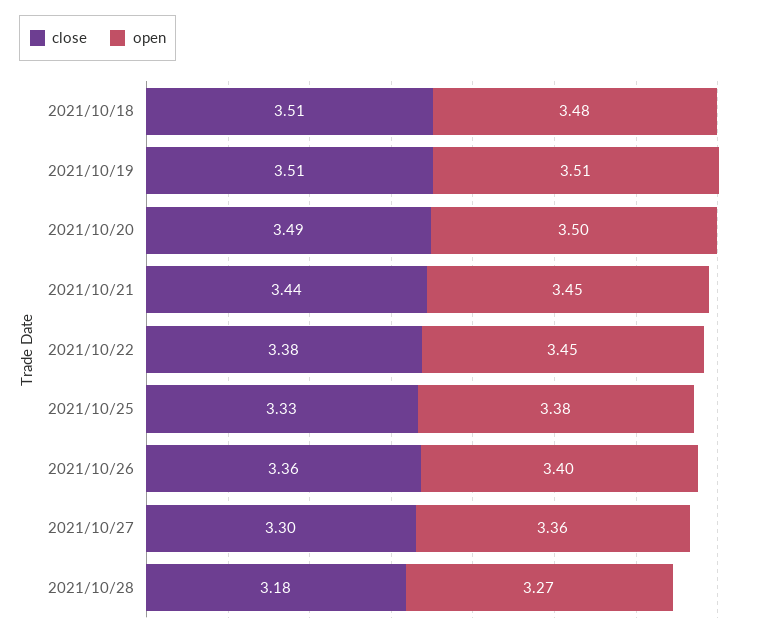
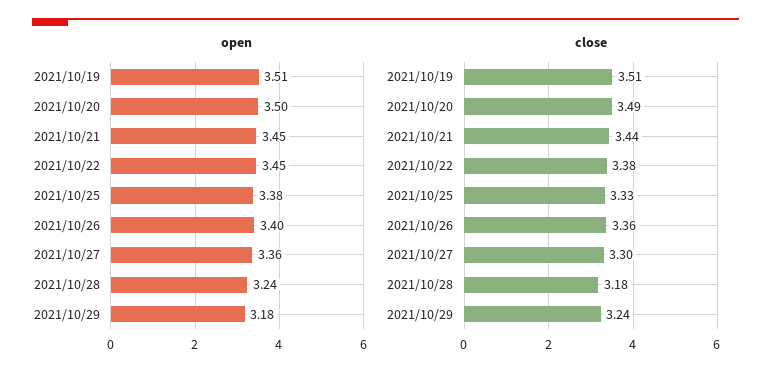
close, 2021/10/18: 3.51 -> none
open, 2021/10/18: 3.48 -> none
open, 2021/10/28: 3.27 -> 3.24
open, 2021/10/29: none -> 3.18
close, 2021/10/29: none -> 3.24

